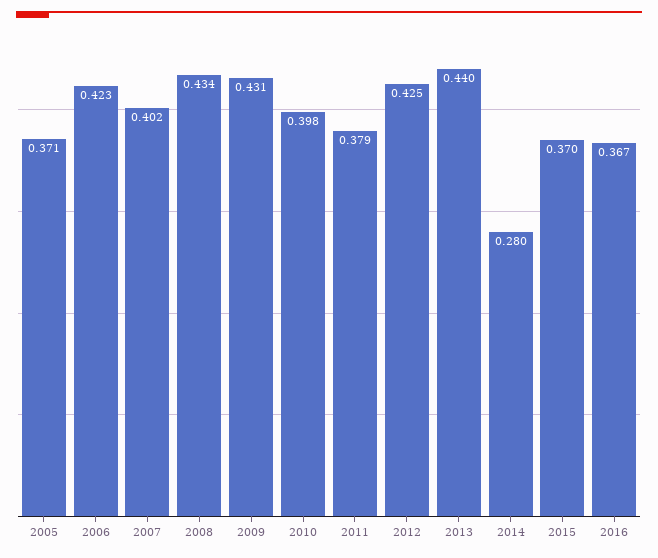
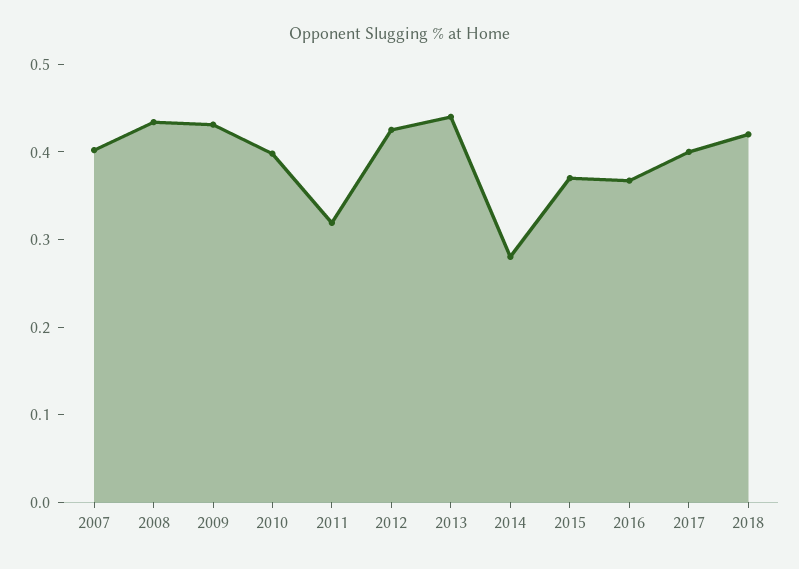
2005: 0.371 -> none
2006: 0.423 -> none
2011: 0.379 -> 0.32
2017: none -> 0.4
2018: none -> 0.42

